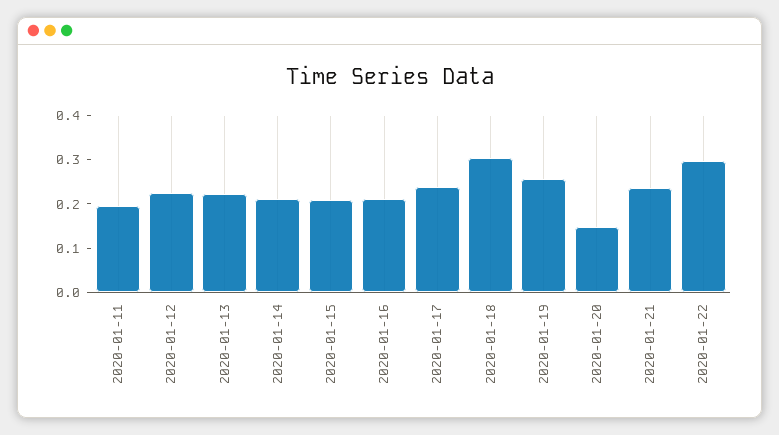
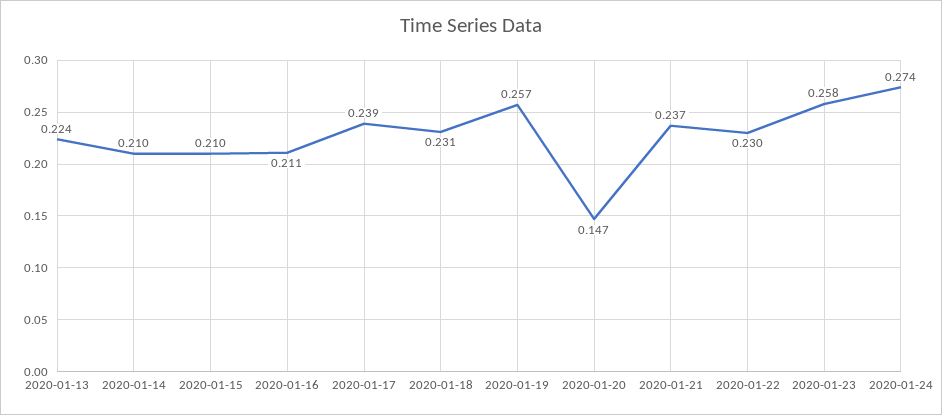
2020-01-11: 0.2 -> none
2020-01-12: 0.22 -> none
2020-01-18: 0.3 -> 0.231
2020-01-22: 0.3 -> 0.23
2020-01-23: none -> 0.258
2020-01-24: none -> 0.274

